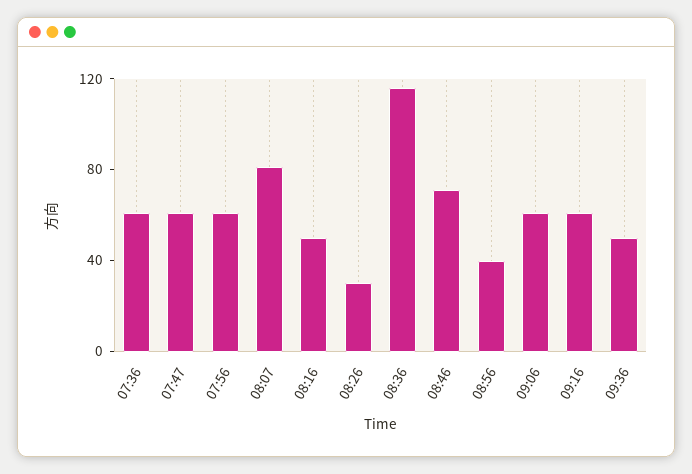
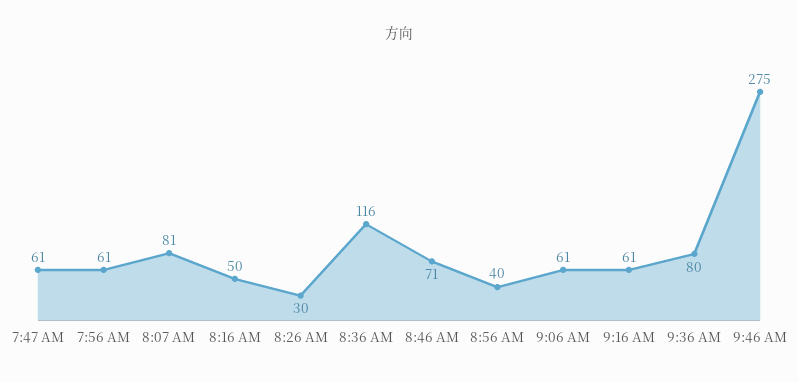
07:36: 60 -> none
09:36: 50 -> 80
9:46 AM: none -> 275

